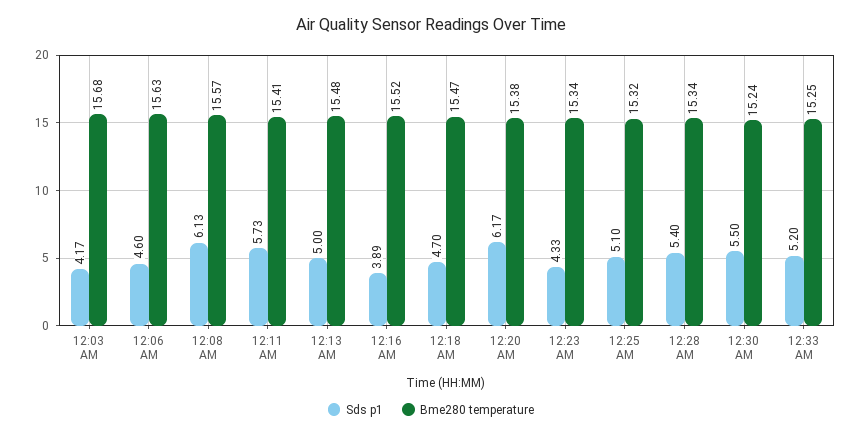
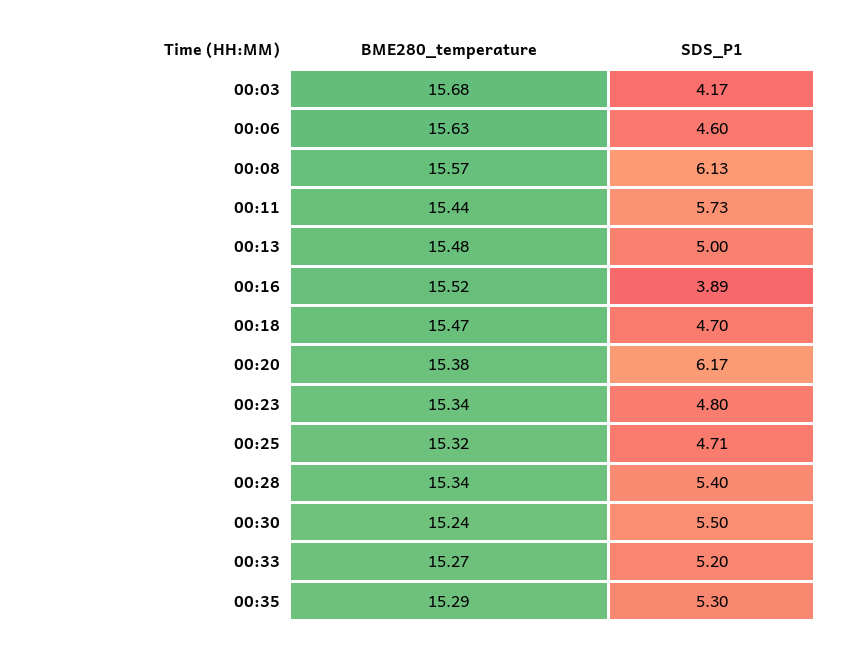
Bme280 temperature, 12:11 AM: 15.41 -> 15.44
Sds p1, 12:23 AM: 4.33 -> 4.8
Sds p1, 12:25 AM: 5.1 -> 4.71
Bme280 temperature, 12:33 AM: 15.25 -> 15.27
Bme280 temperature, 00:35: none -> 15.29
Sds p1, 00:35: none -> 5.3

